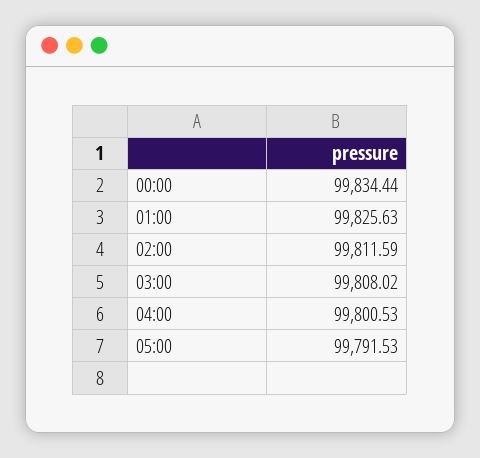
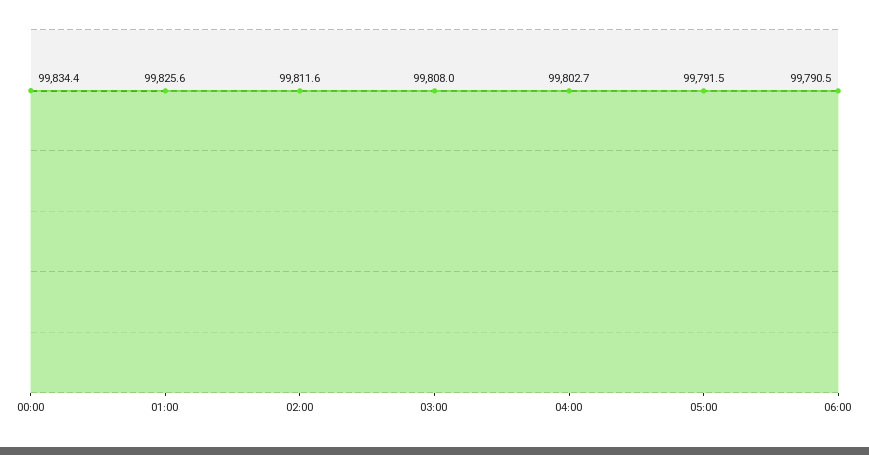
04:00: 99800.53 -> 99802.7
06:00: none -> 99790.5

